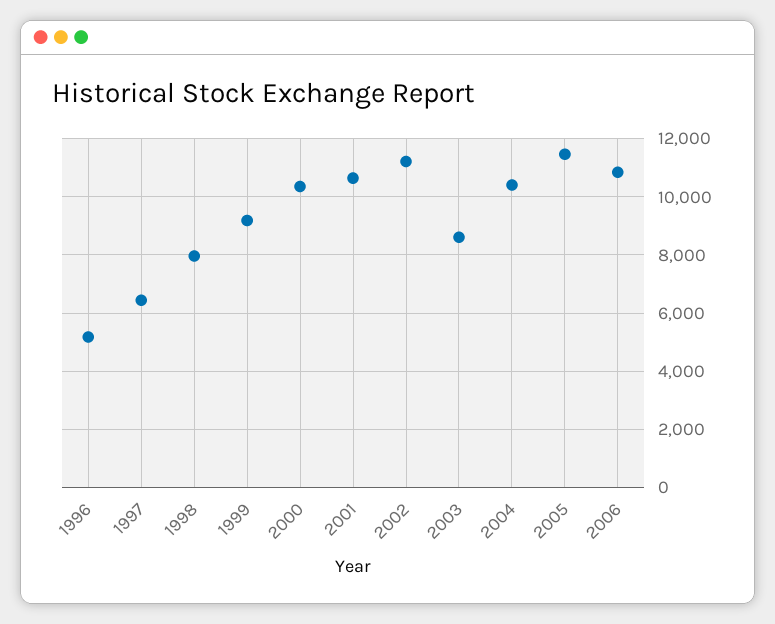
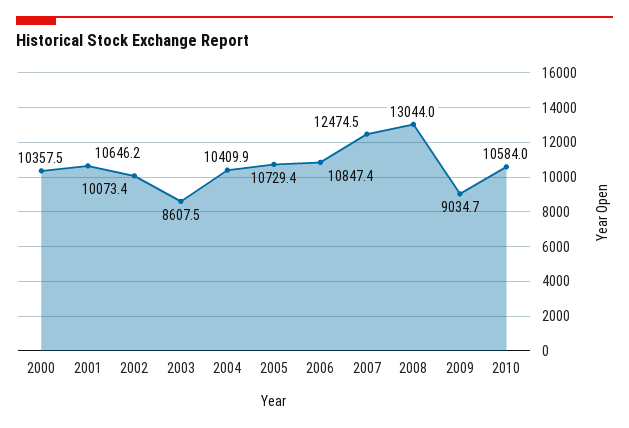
1996: 5250 -> none
1997: 6500 -> none
1998: 8000 -> none
1999: 9250 -> none
2002: 11250 -> 10073.4
2005: 11500 -> 10729.4
2007: none -> 12474.5
2008: none -> 13044
2009: none -> 9034.7
2010: none -> 10584

